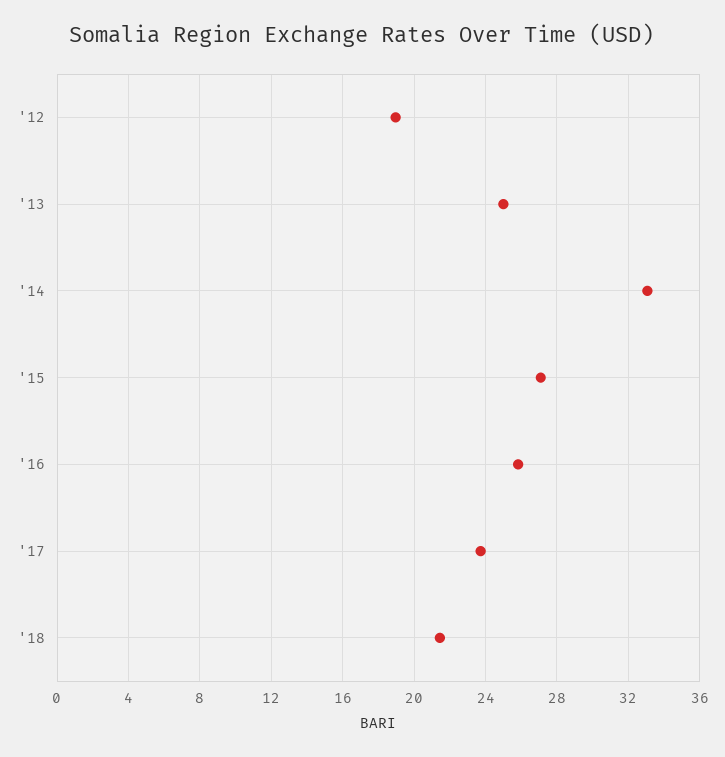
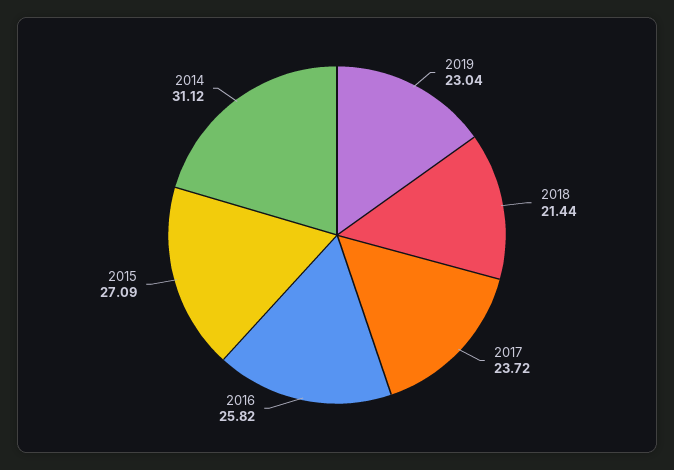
'12: 19 -> none
'13: 25 -> none
'14: 33 -> 31.12
2019: none -> 23.04

